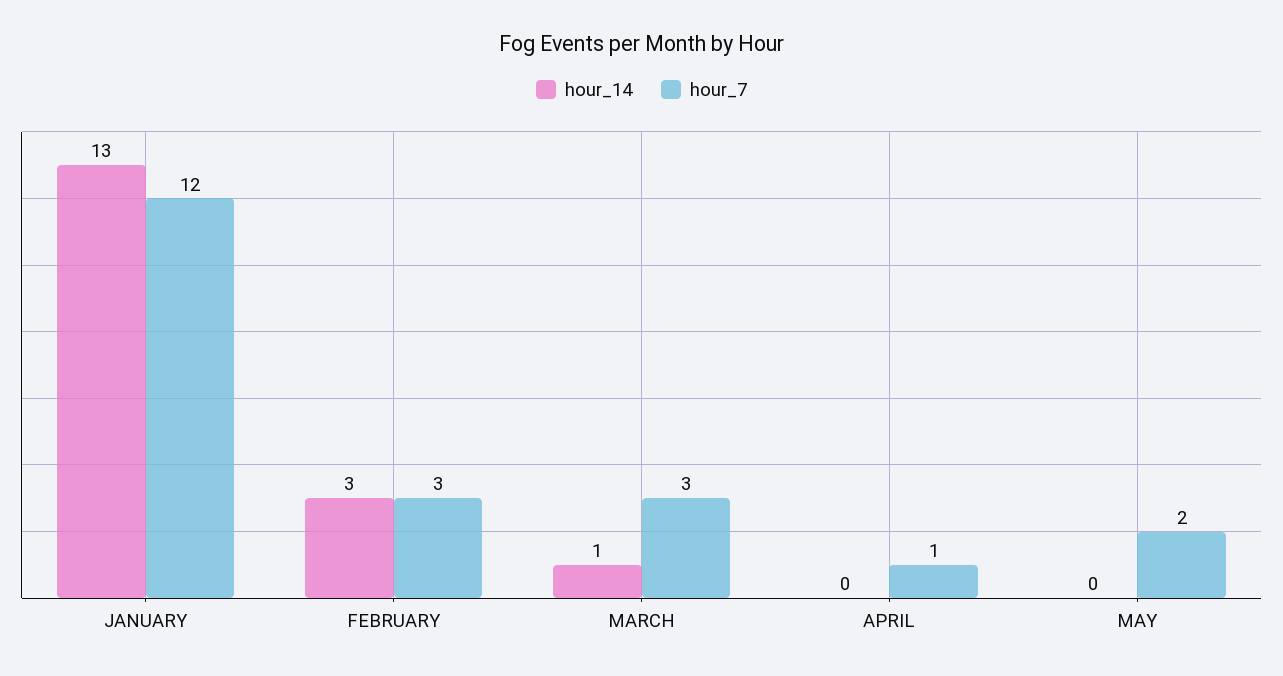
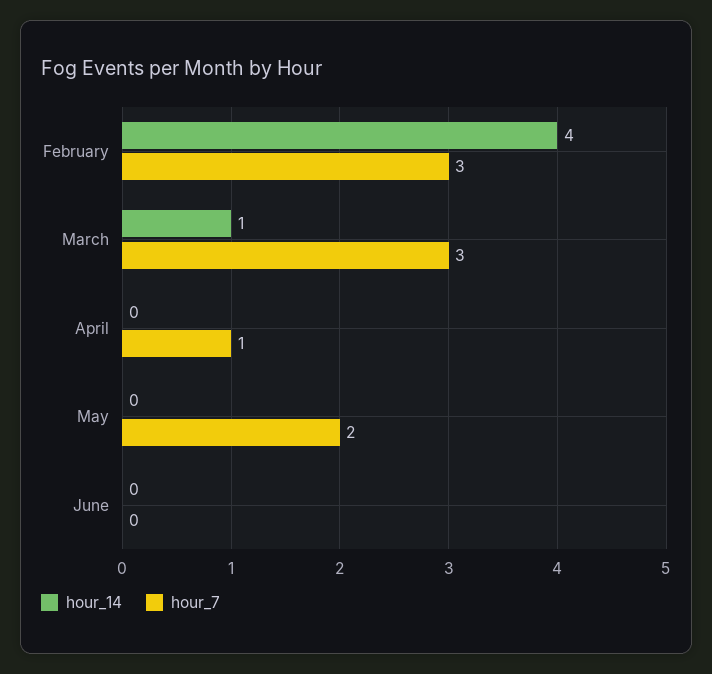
hour_14, JANUARY: 13 -> none
hour_7, JANUARY: 12 -> none
hour_14, FEBRUARY: 3 -> 4
hour_14, June: none -> 0
hour_7, June: none -> 0

